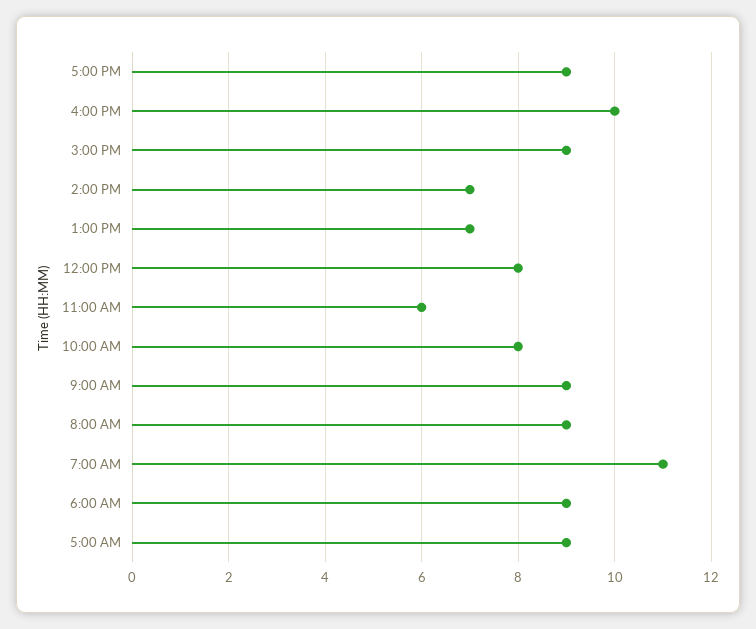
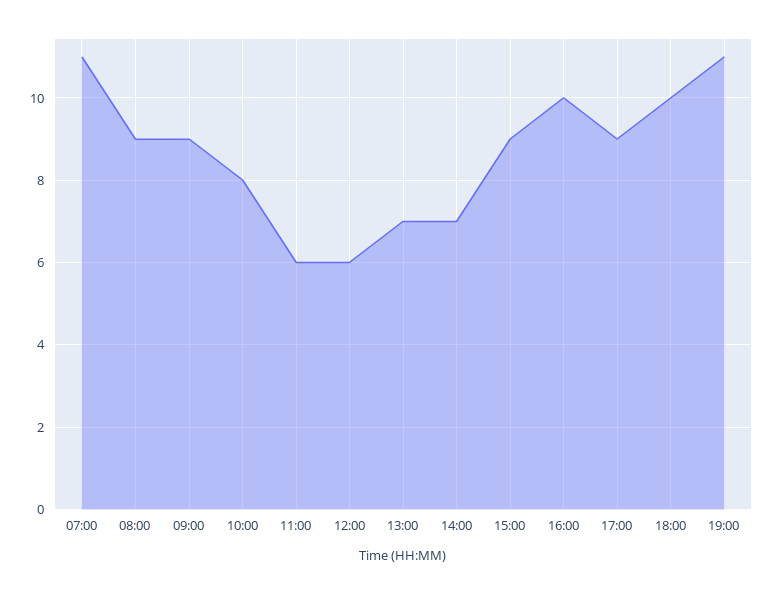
12:00 PM: 8 -> 6
6:00 AM: 9 -> none
5:00 AM: 9 -> none
18:00: none -> 10
19:00: none -> 11

